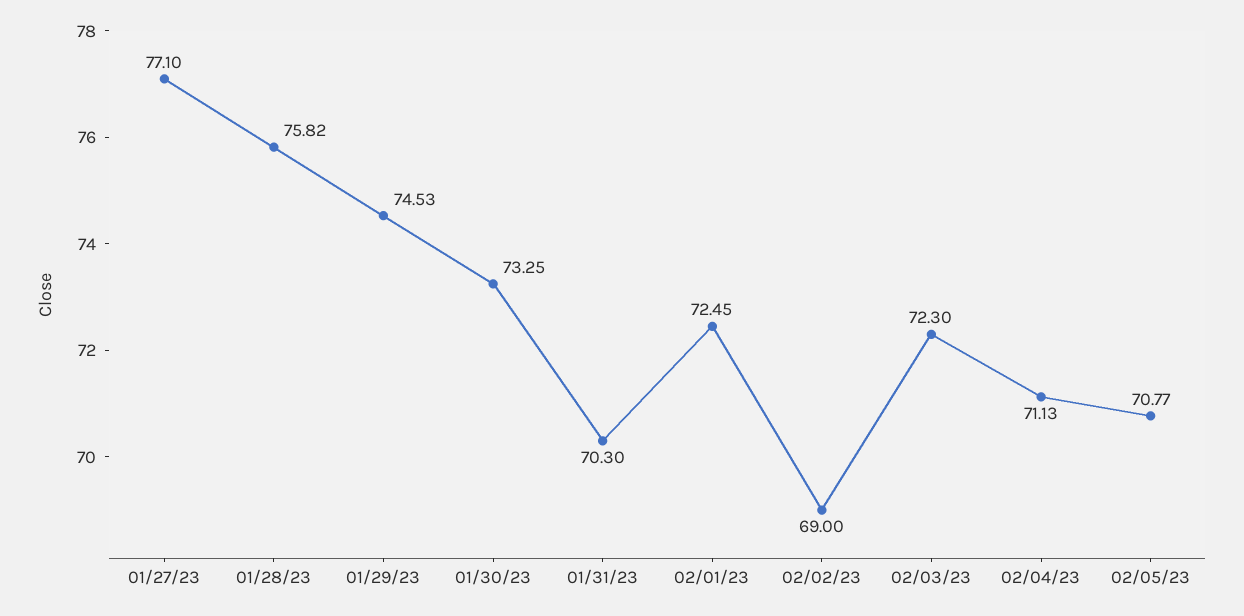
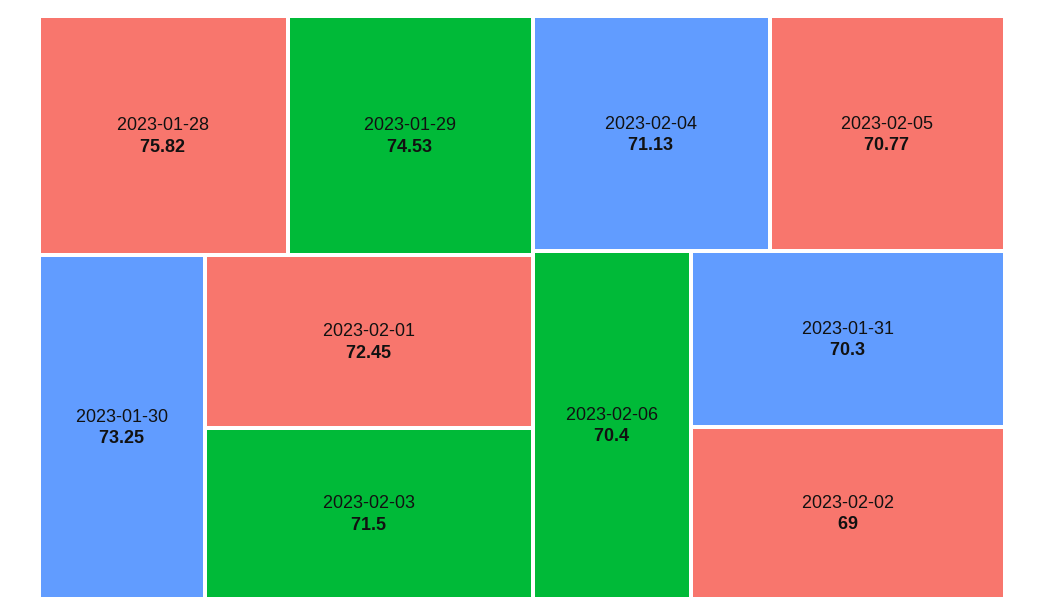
01/27/23: 77.1 -> none
02/03/23: 72.3 -> 71.5
2023-02-06: none -> 70.4

